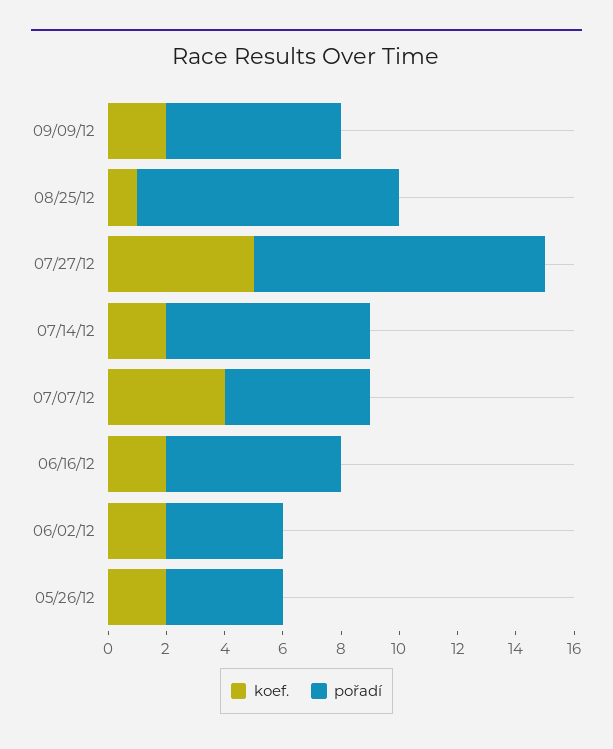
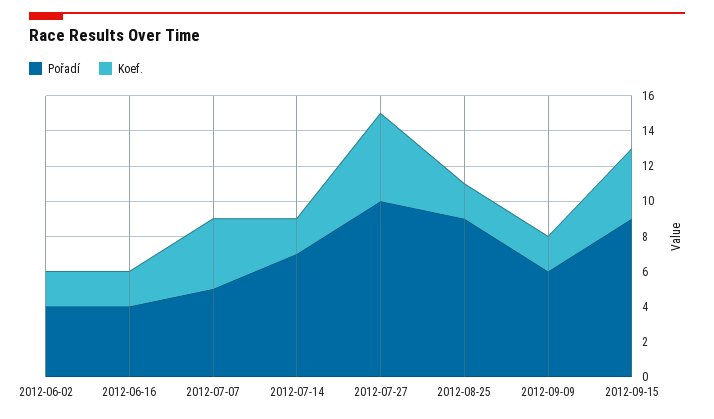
koef., 08/25/12: 1 -> 2
pořadí, 06/16/12: 6 -> 4
koef., 05/26/12: 2 -> none
pořadí, 05/26/12: 4 -> none
pořadí, 2012-09-15: none -> 9
koef., 2012-09-15: none -> 4

